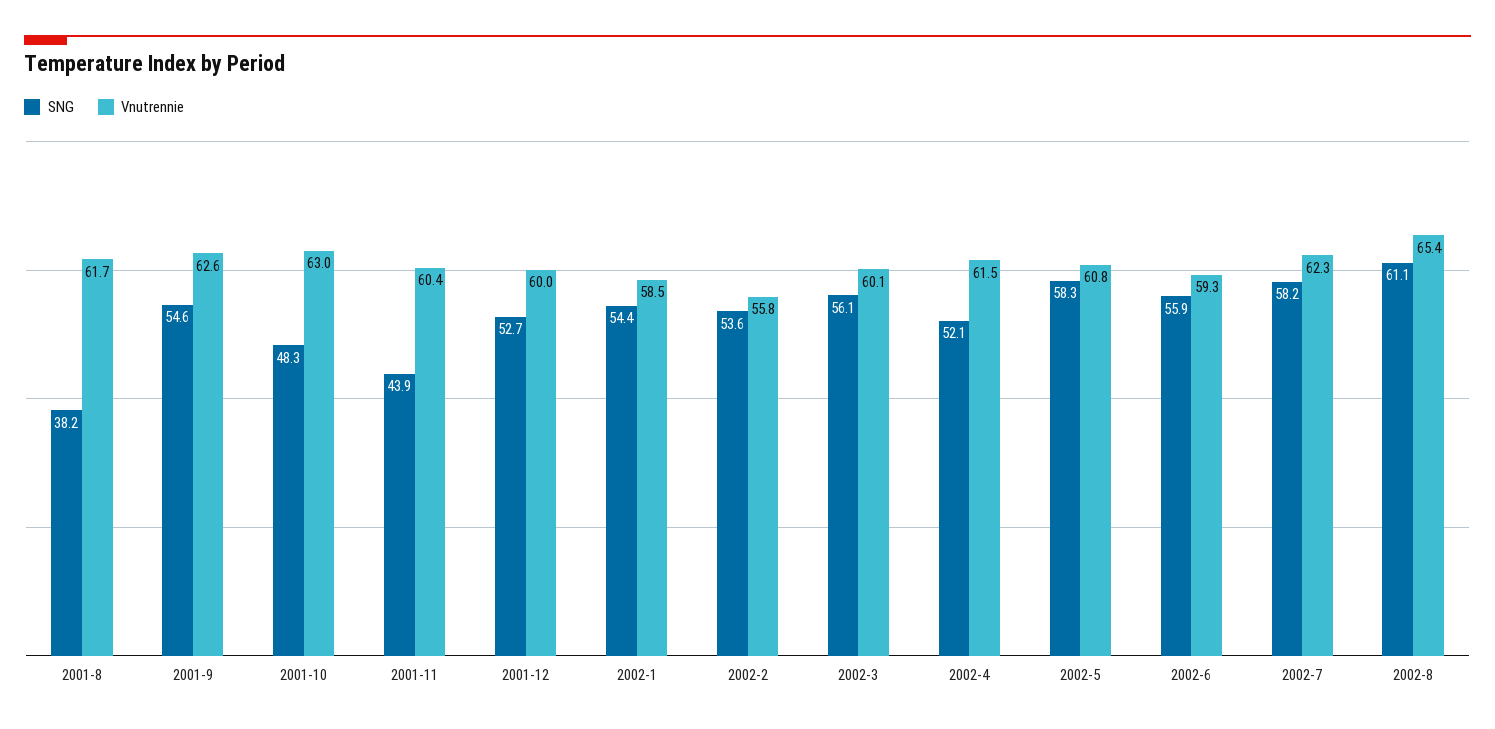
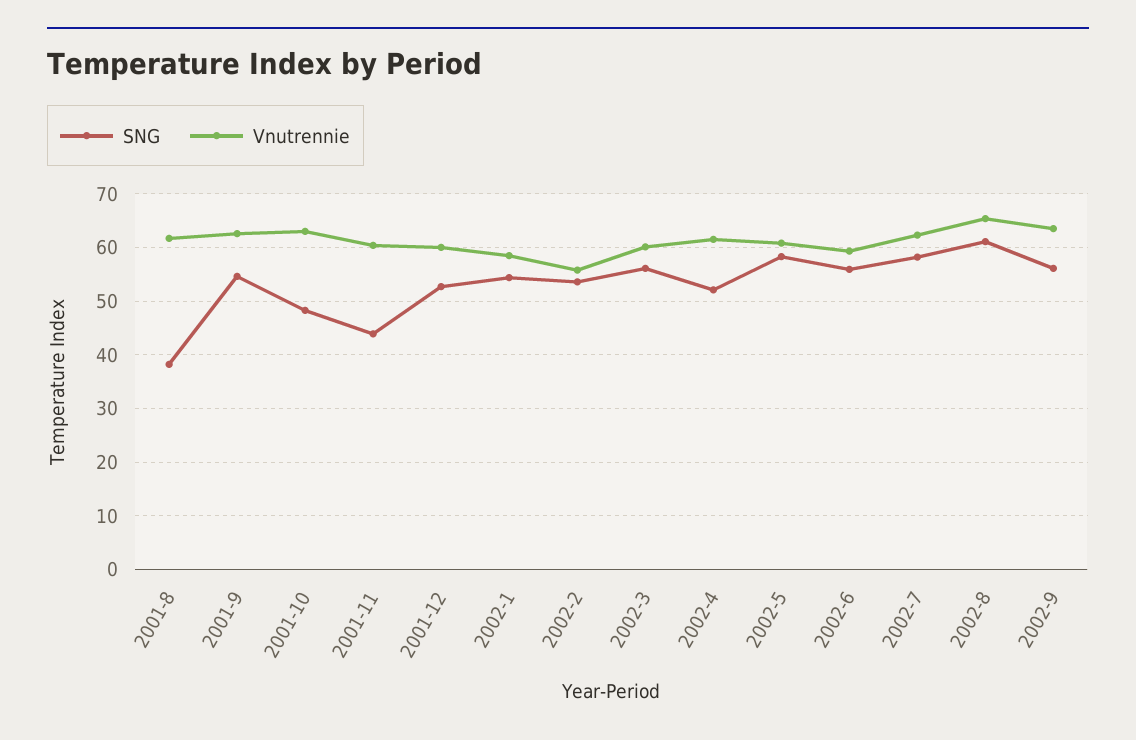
SNG, 2002-9: none -> 56
Vnutrennie, 2002-9: none -> 64

